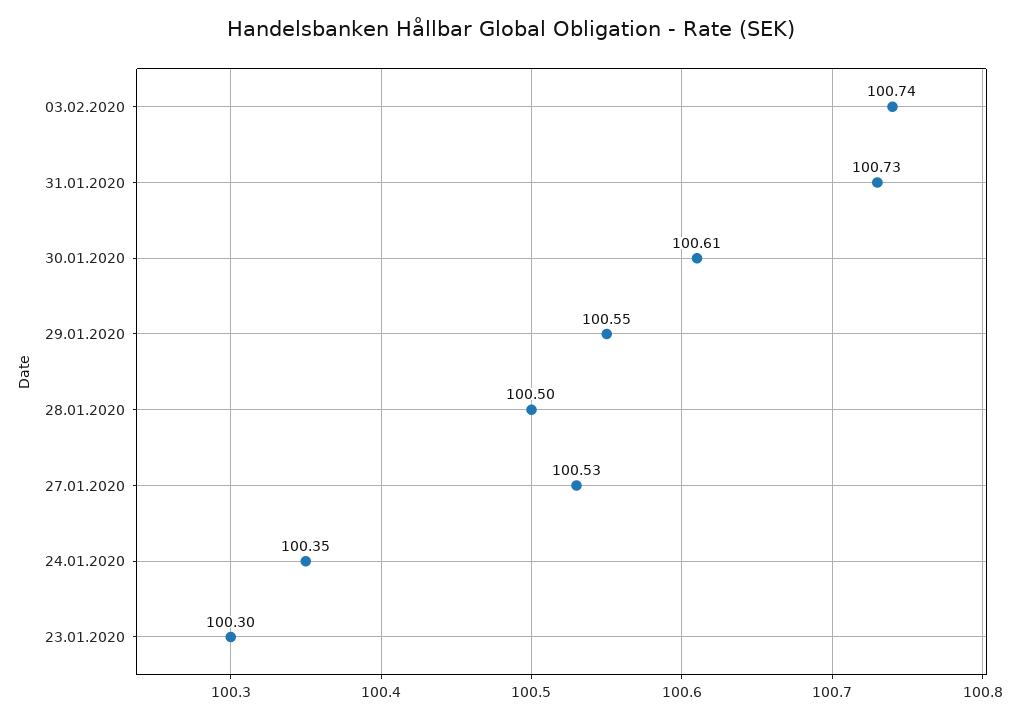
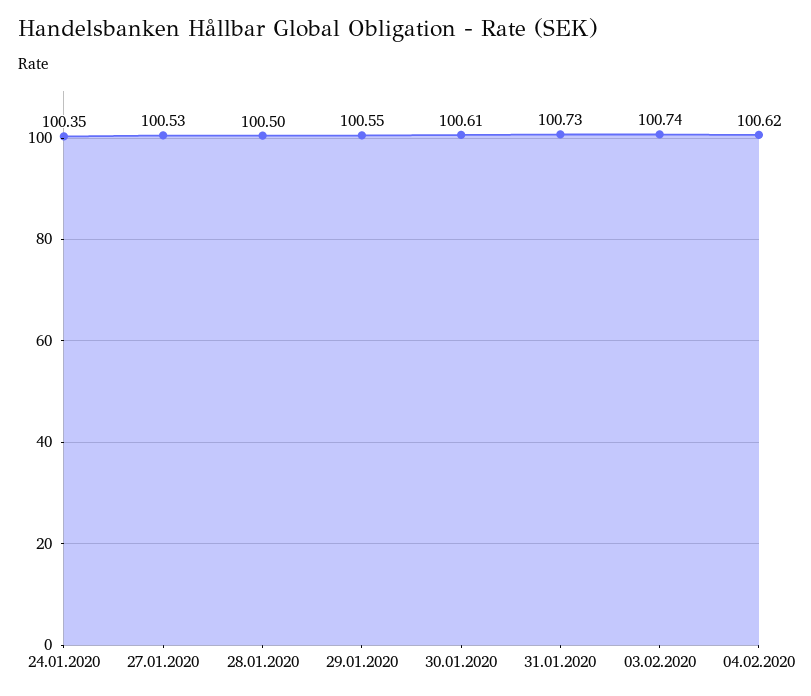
23.01.2020: 100.3 -> none
04.02.2020: none -> 100.62

